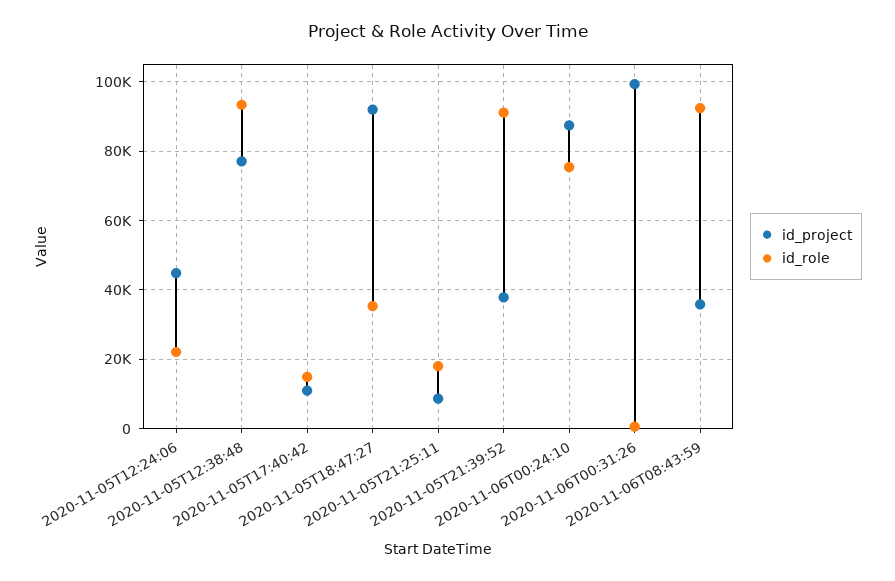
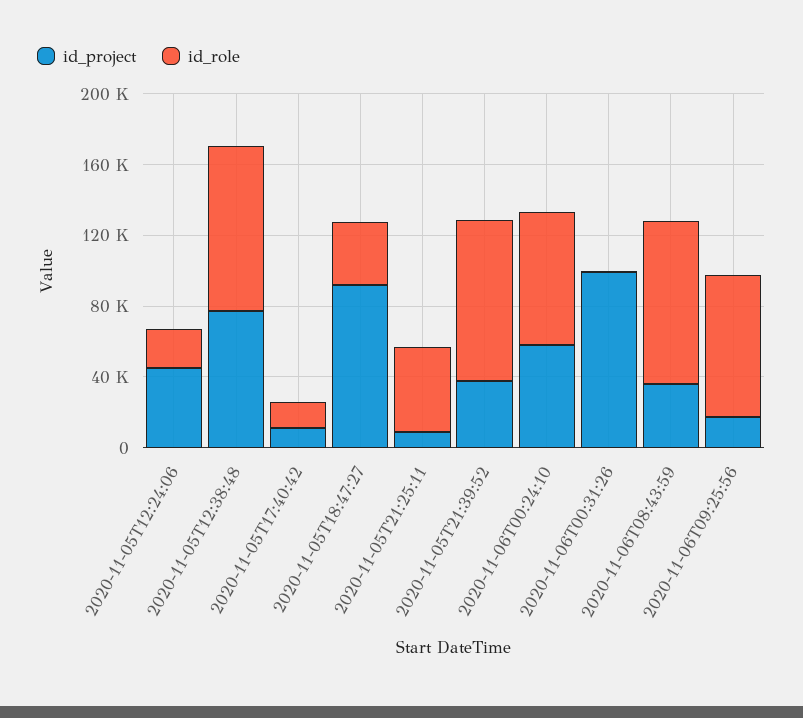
id_role, 2020-11-05T21:25:11: 18000 -> 50000
id_project, 2020-11-06T00:24:10: 88000 -> 60000
id_project, 2020-11-06T09:25:56: none -> 20000
id_role, 2020-11-06T09:25:56: none -> 80000

